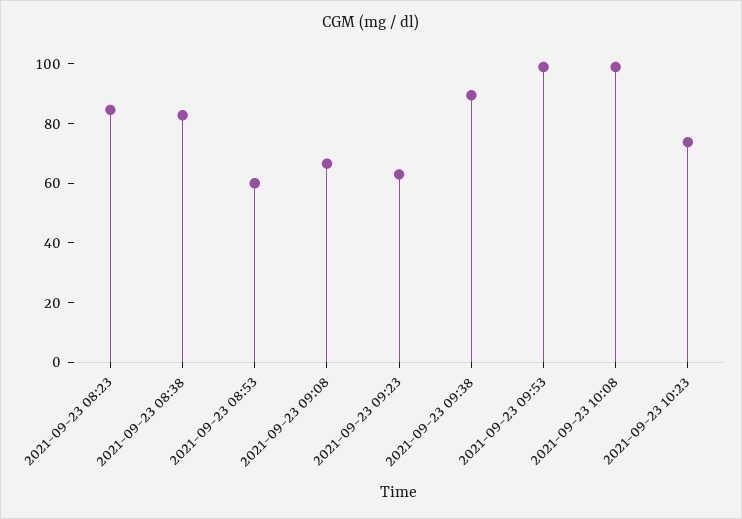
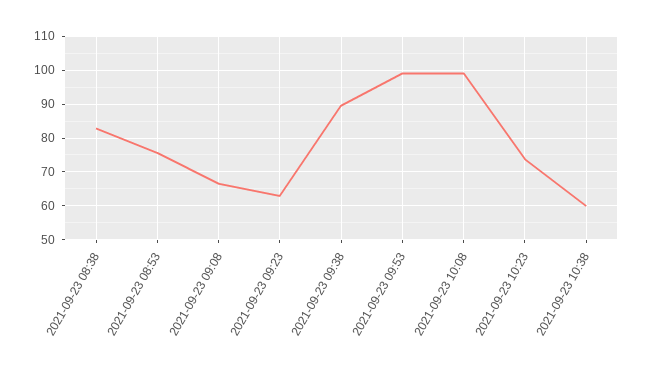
2021-09-23 08:23: 85 -> none
2021-09-23 08:53: 60 -> 76
2021-09-23 10:38: none -> 60

